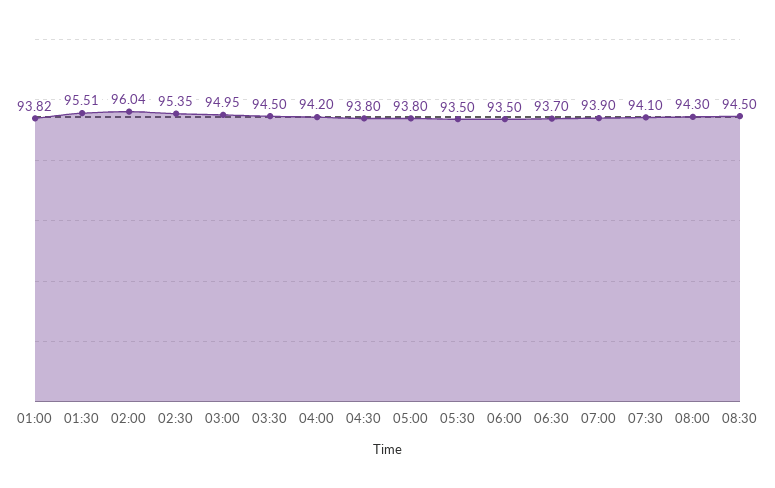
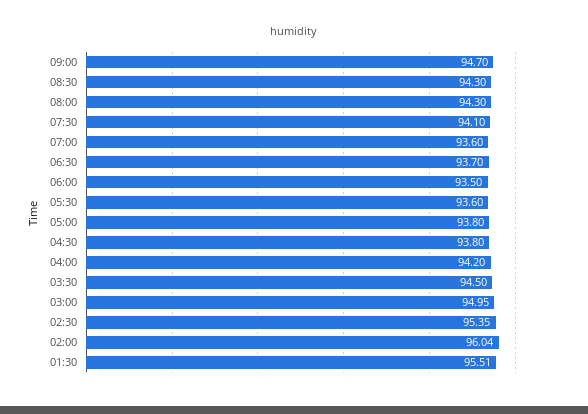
01:00: 93.82 -> none
05:30: 93.5 -> 93.6
07:00: 93.9 -> 93.6
08:30: 94.5 -> 94.3
09:00: none -> 94.7

